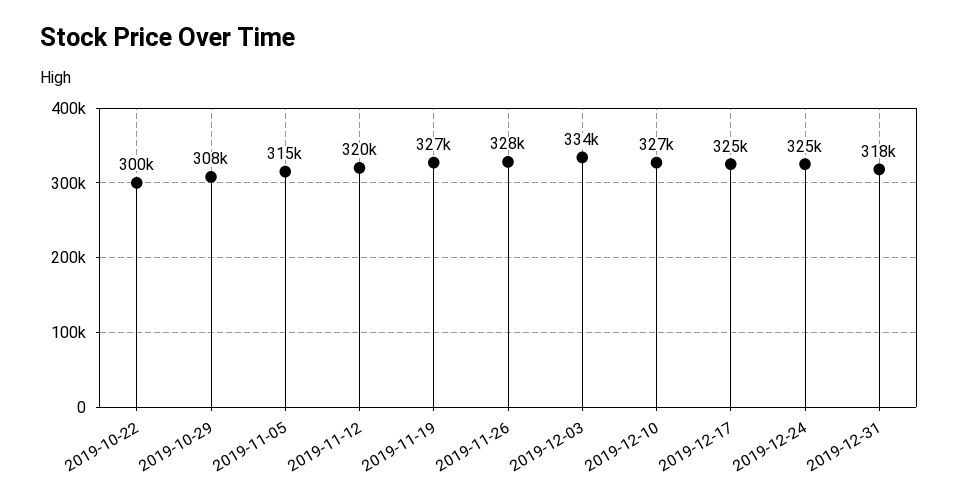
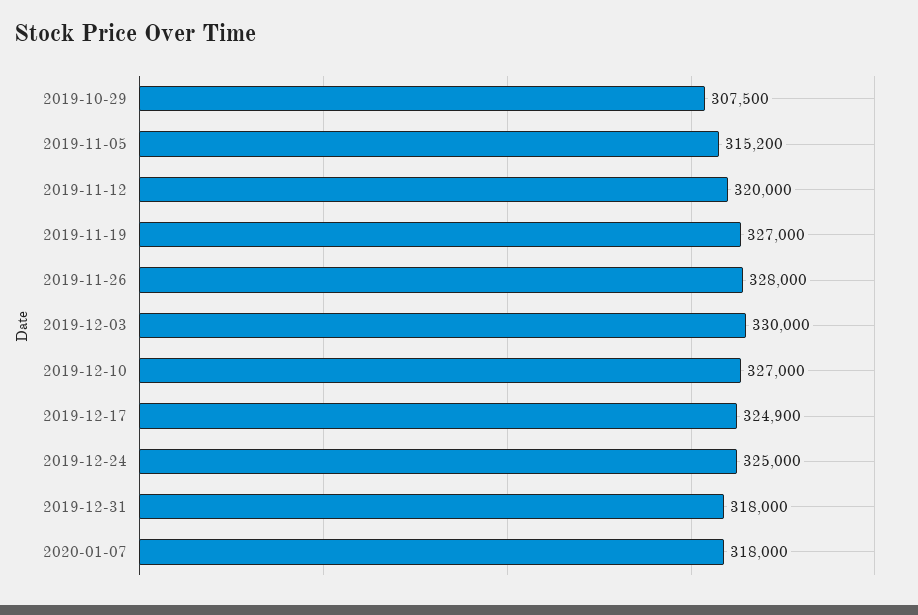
2019-10-22: 300000 -> none
2019-12-03: 334000 -> 330000
2020-01-07: none -> 318000

